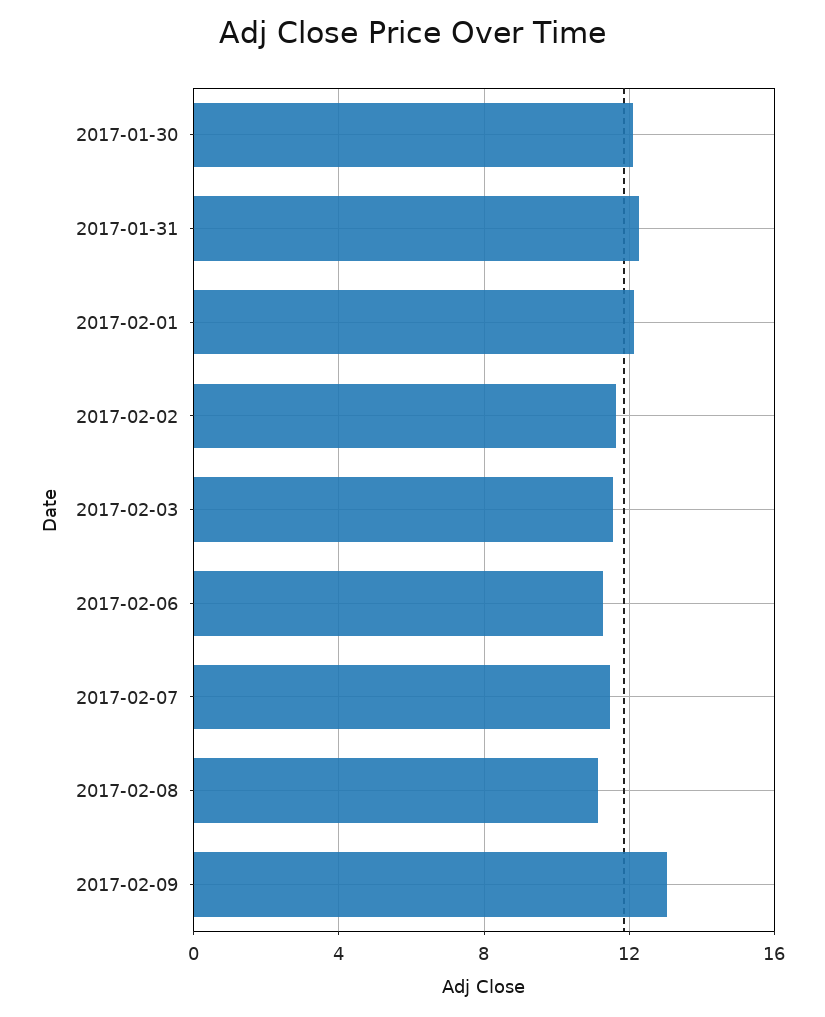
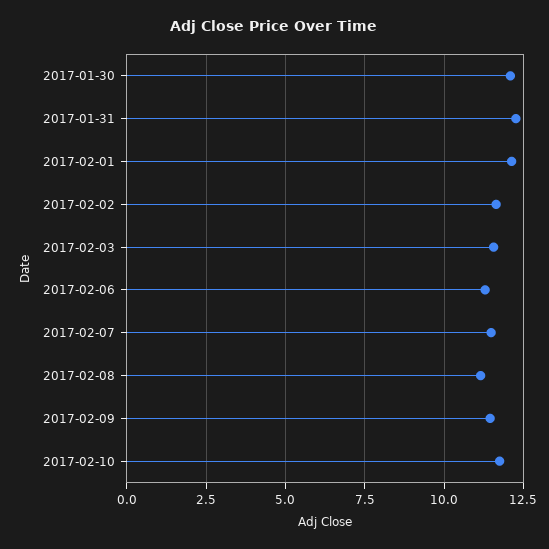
2017-02-09: 13 -> 11.5
2017-02-10: none -> 11.75

